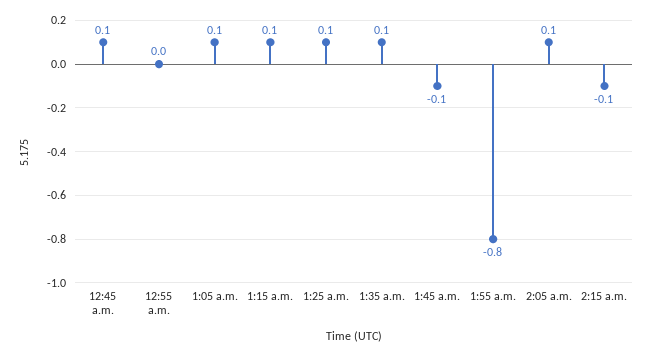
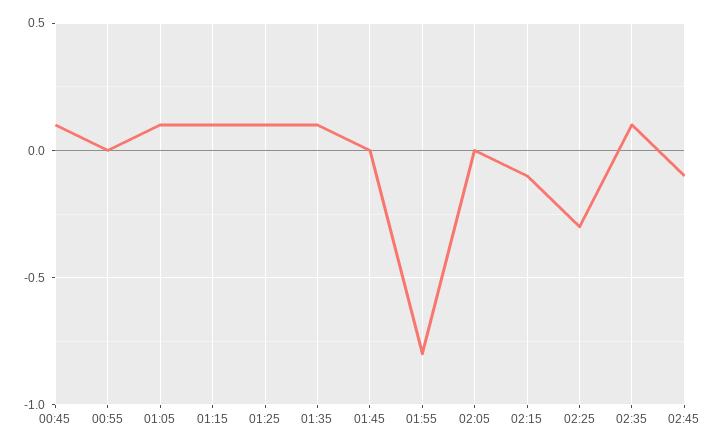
1:45 a.m.: -0.1 -> 0
2:05 a.m.: 0.1 -> 0
02:25: none -> -0.3
02:35: none -> 0.1
02:45: none -> -0.1

